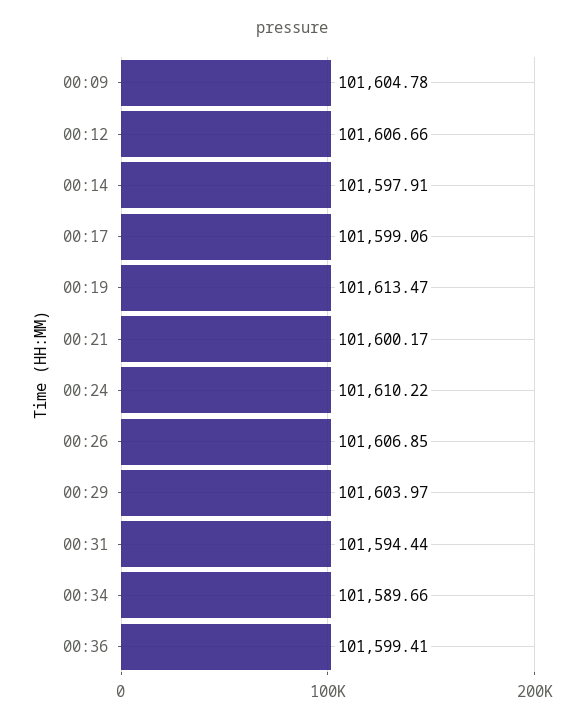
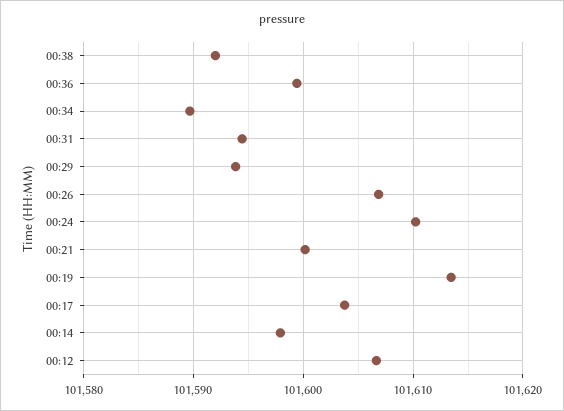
00:09: 101604.78 -> none
00:17: 101599.06 -> 101604
00:29: 101603.97 -> 101594
00:38: none -> 101592

